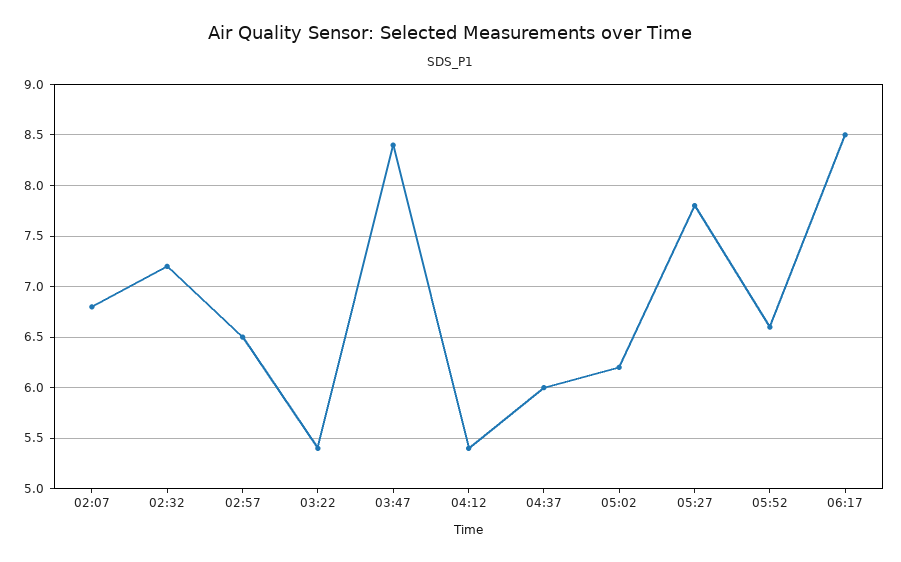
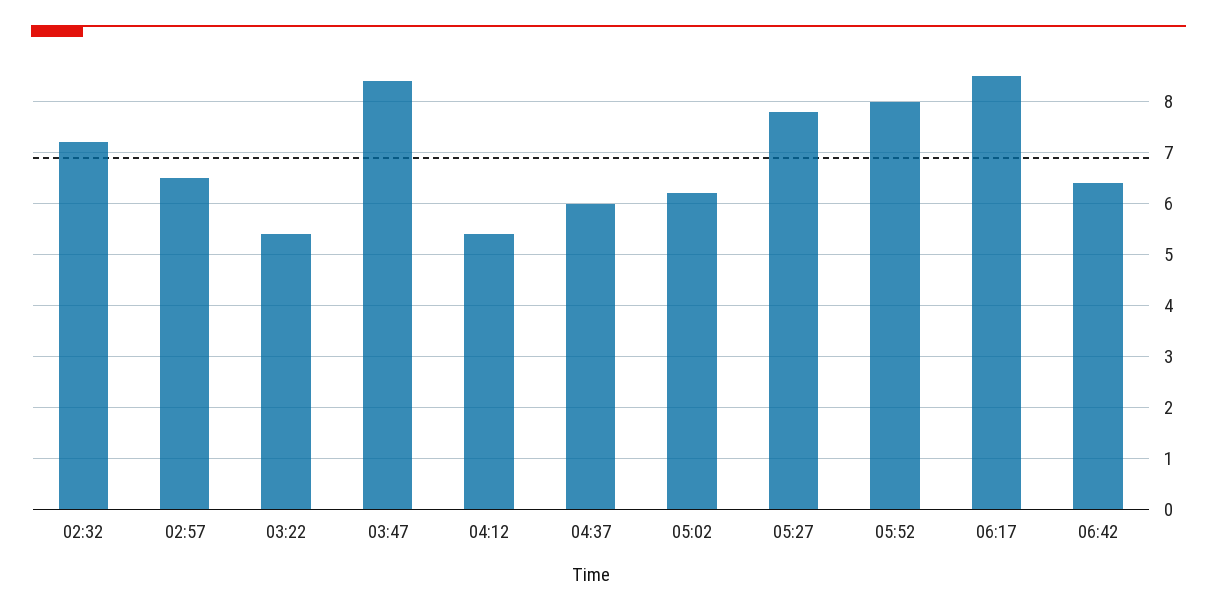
02:07: 6.8 -> none
05:52: 6.6 -> 8
06:42: none -> 6.5

